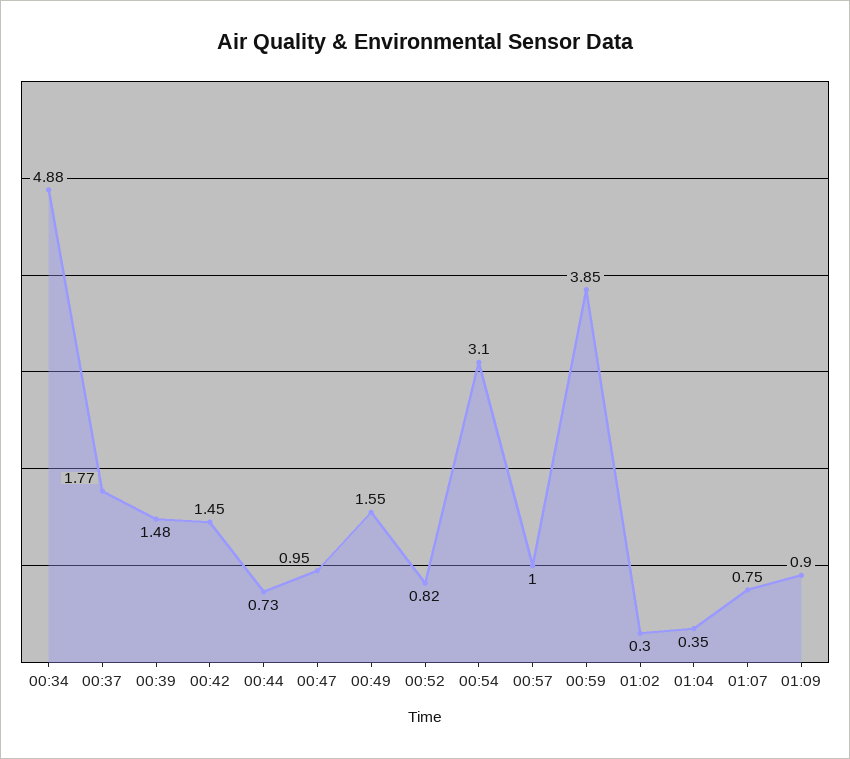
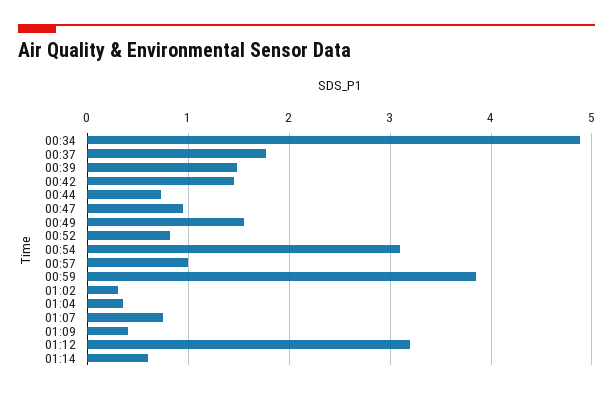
01:09: 0.9 -> 0.4
01:12: none -> 3.2
01:14: none -> 0.6

